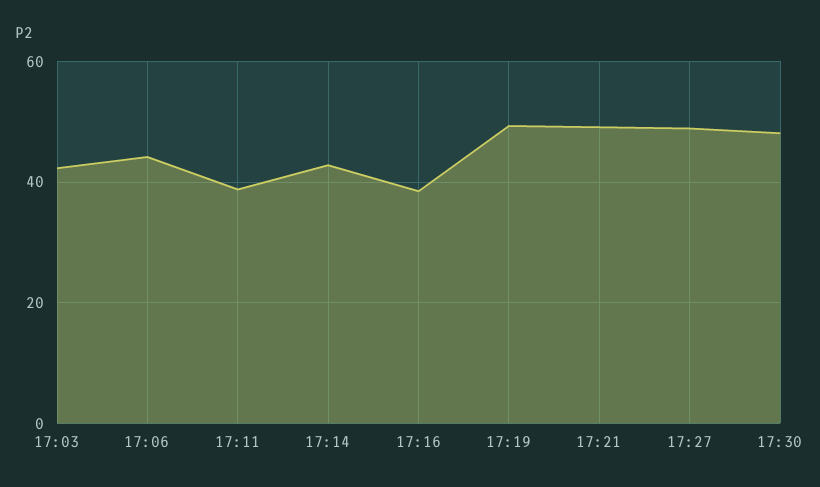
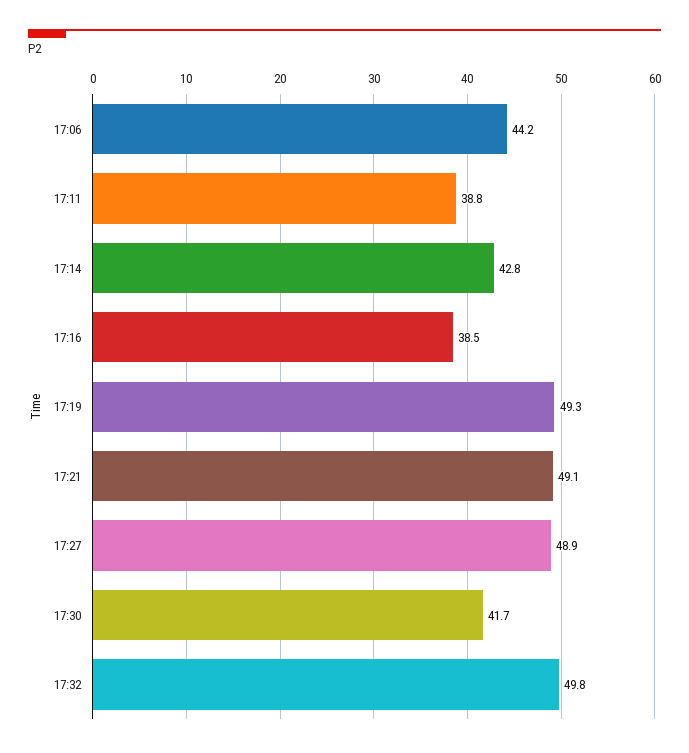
17:03: 42 -> none
17:30: 48 -> 41.7
17:32: none -> 49.8

